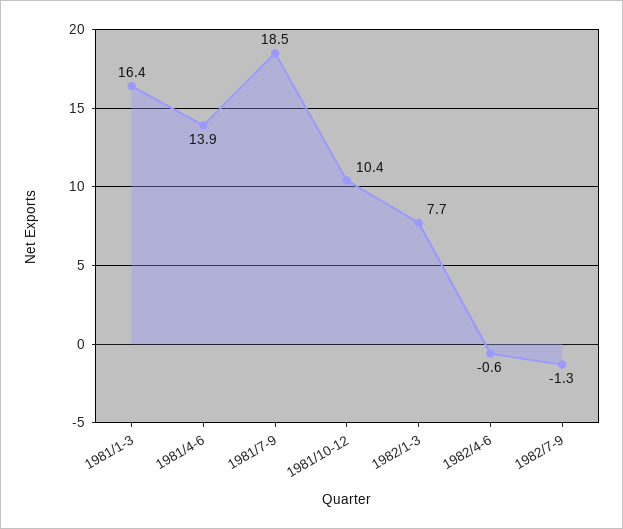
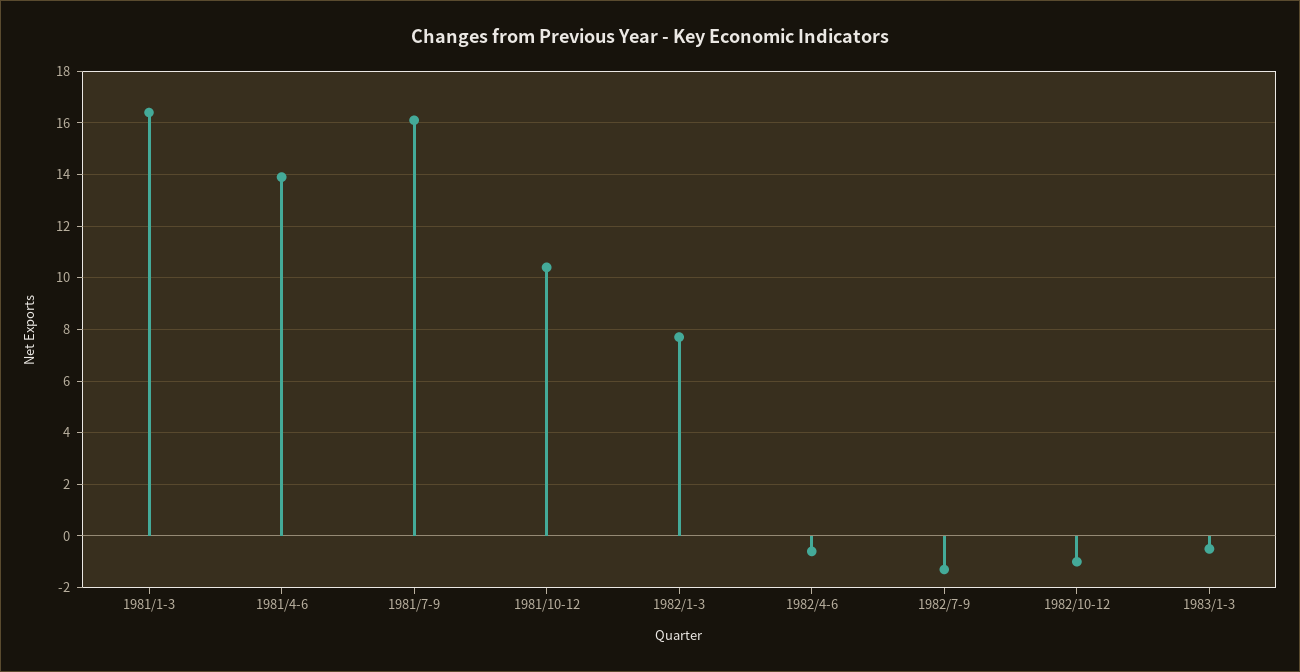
1981/7-9: 18.5 -> 16
1982/10-12: none -> -1
1983/1-3: none -> -0.5

